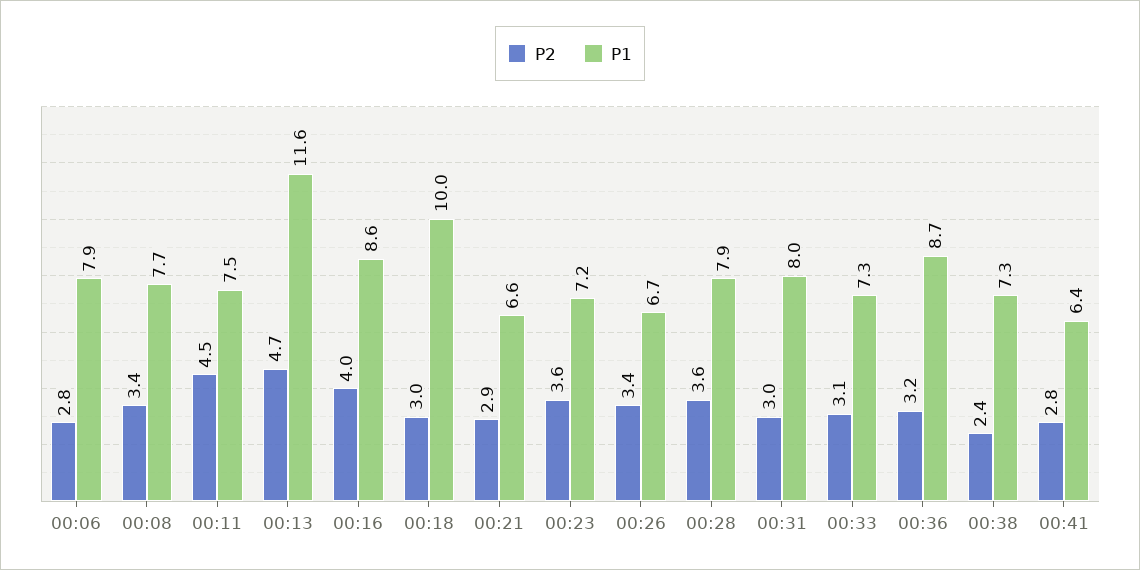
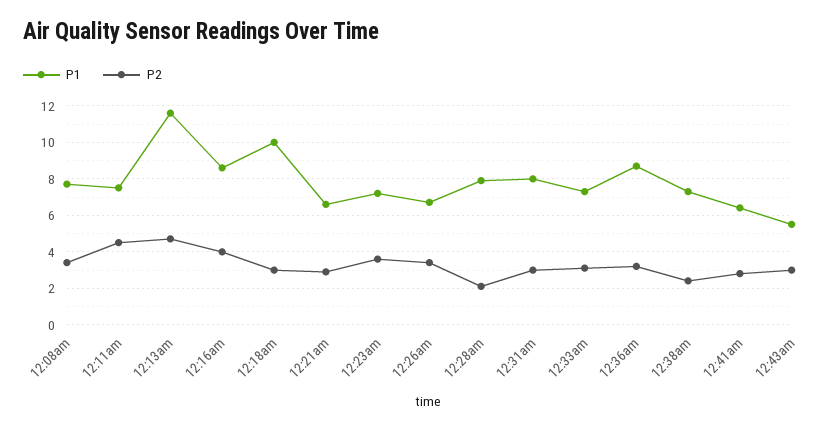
P2, 00:06: 2.8 -> none
P1, 00:06: 7.9 -> none
P2, 00:28: 3.6 -> 2
P1, 12:43am: none -> 5.5
P2, 12:43am: none -> 3

